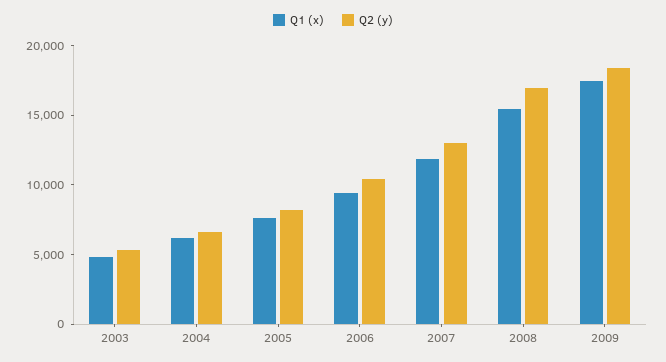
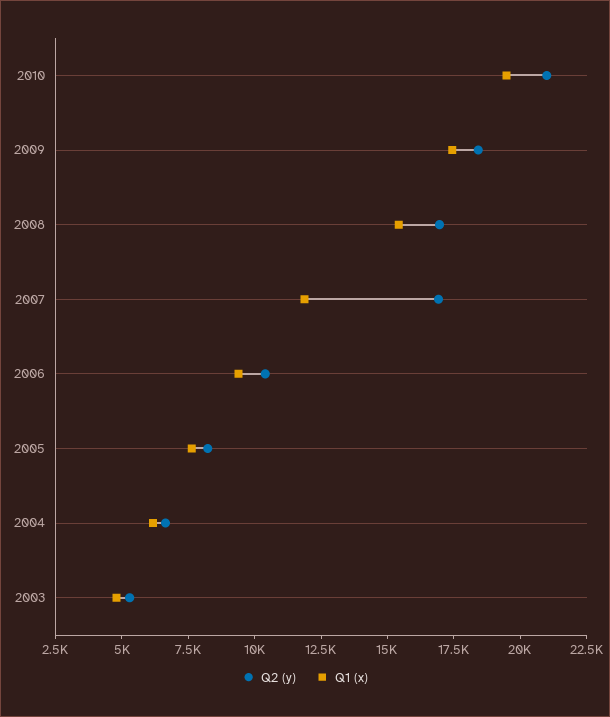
Q2 (y), 2007: 13000 -> 17000
Q2 (y), 2010: none -> 21000
Q1 (x), 2010: none -> 19500

